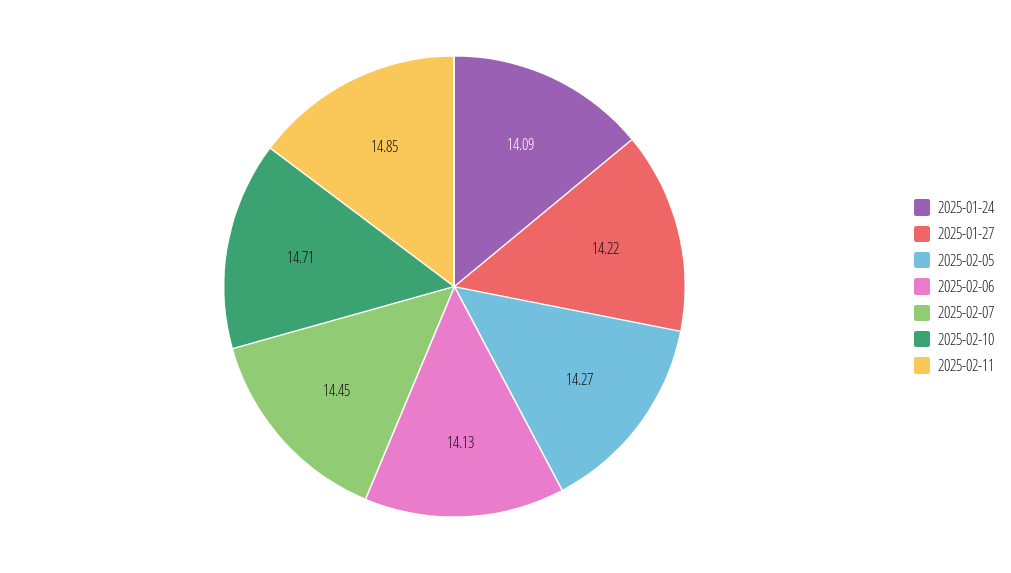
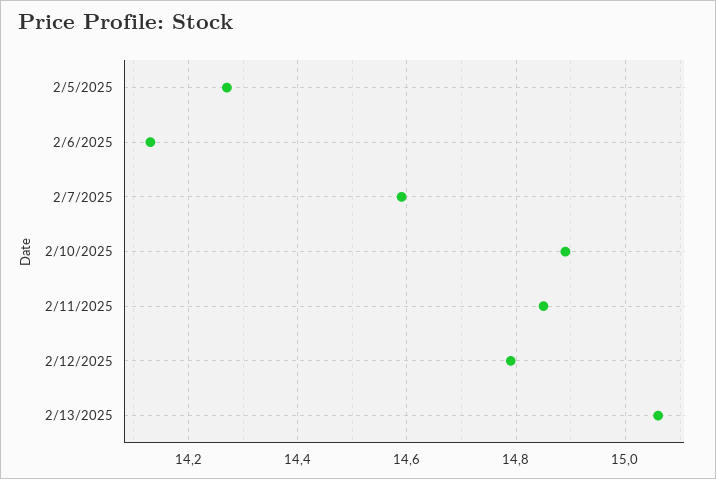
2025-01-24: 14.09 -> none
2025-01-27: 14.22 -> none
2025-02-07: 14.45 -> 14.6
2025-02-10: 14.71 -> 14.9
2/12/2025: none -> 14.8
2/13/2025: none -> 15.05

